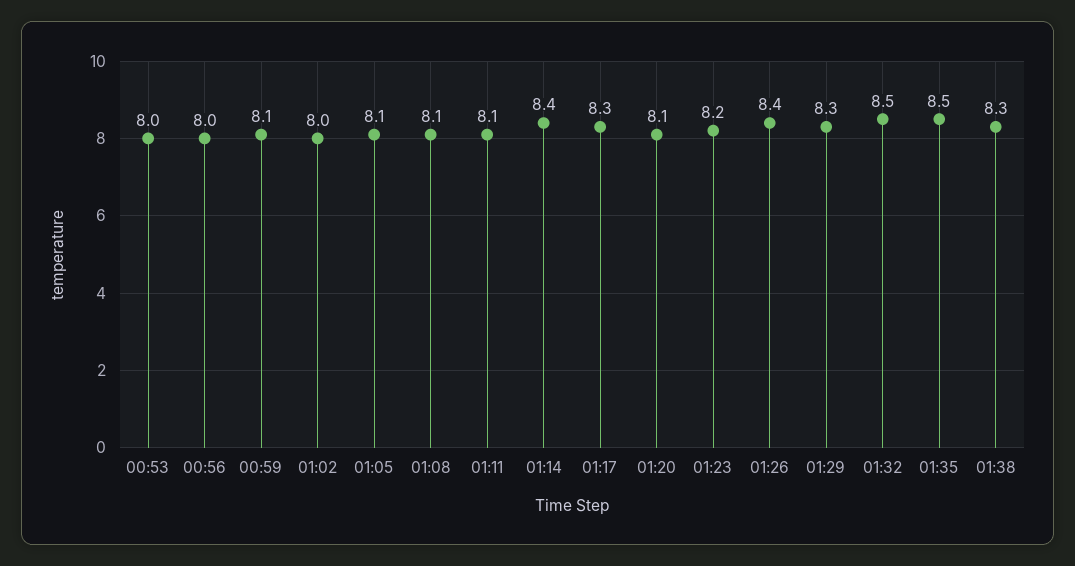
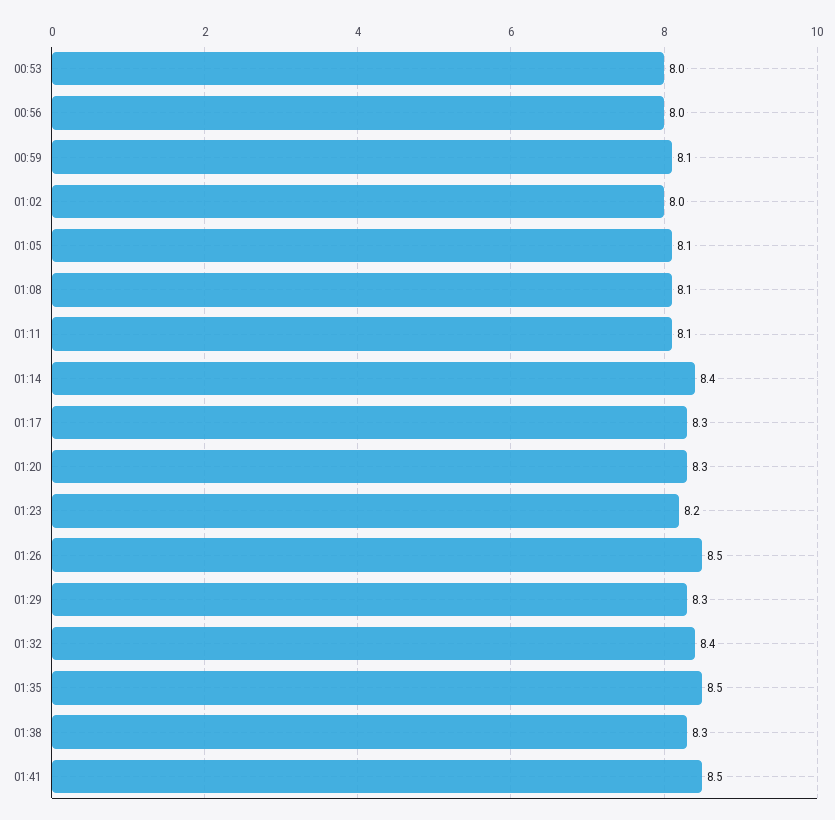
01:20: 8.1 -> 8.3
01:26: 8.4 -> 8.5
01:32: 8.5 -> 8.4
01:41: none -> 8.5

